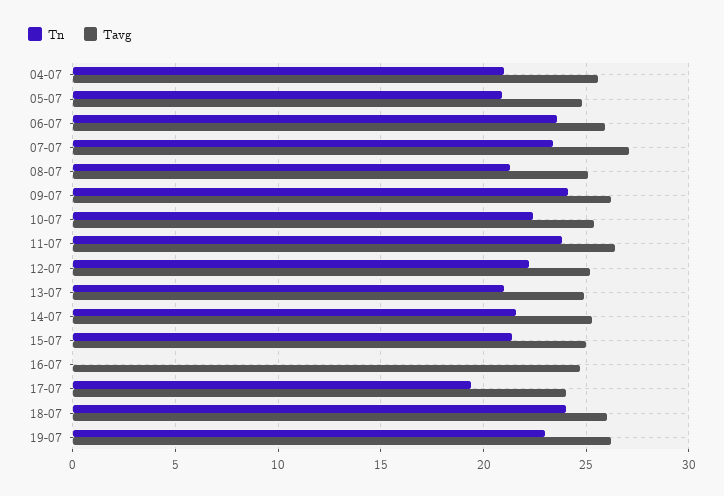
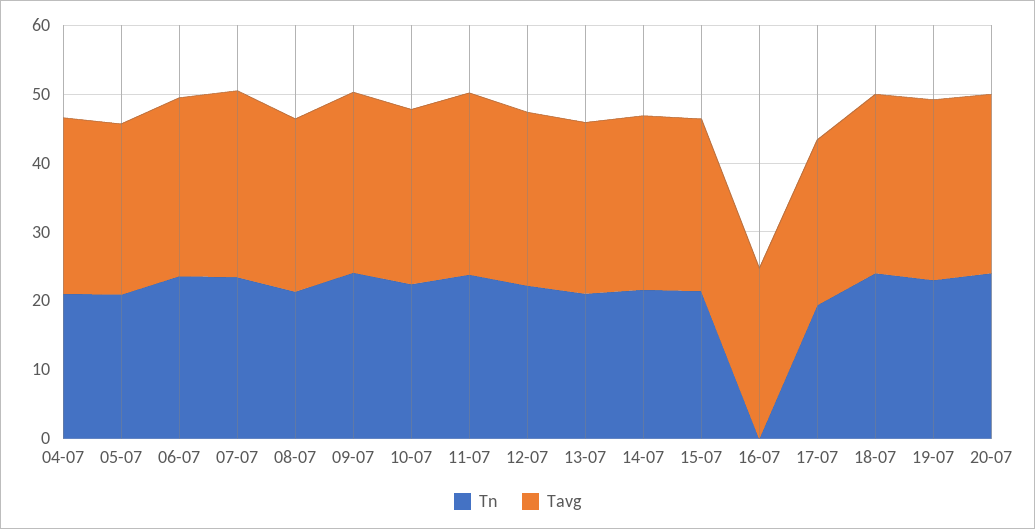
Tn, 20-07: none -> 24
Tavg, 20-07: none -> 26

